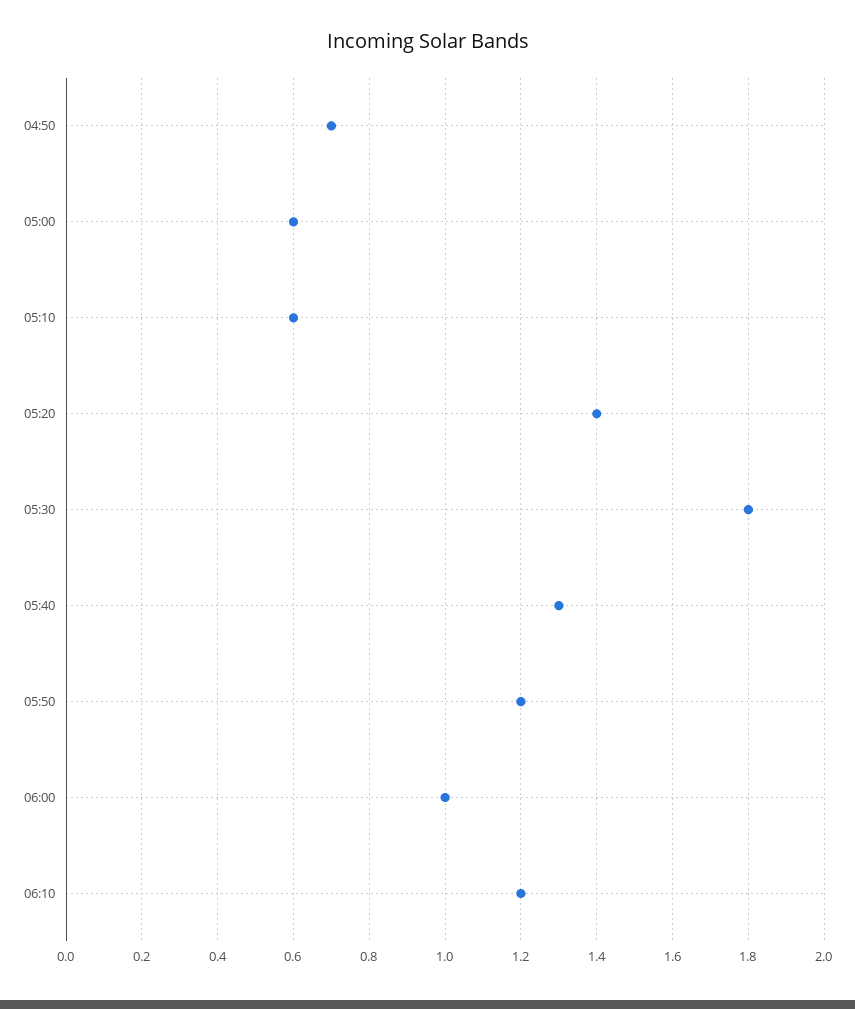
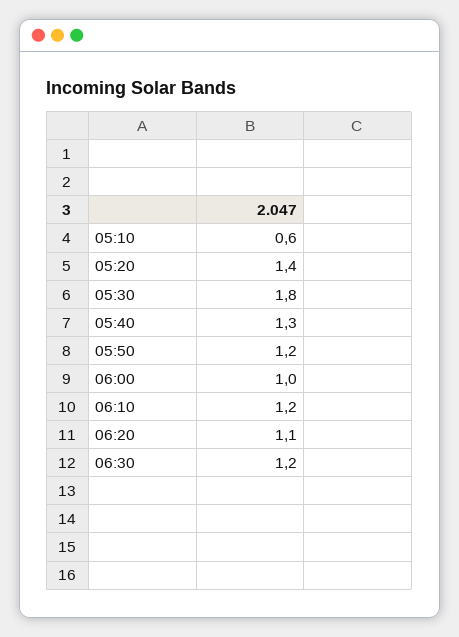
04:50: 0.7 -> none
05:00: 0.6 -> none
06:20: none -> 1.1
06:30: none -> 1.2

